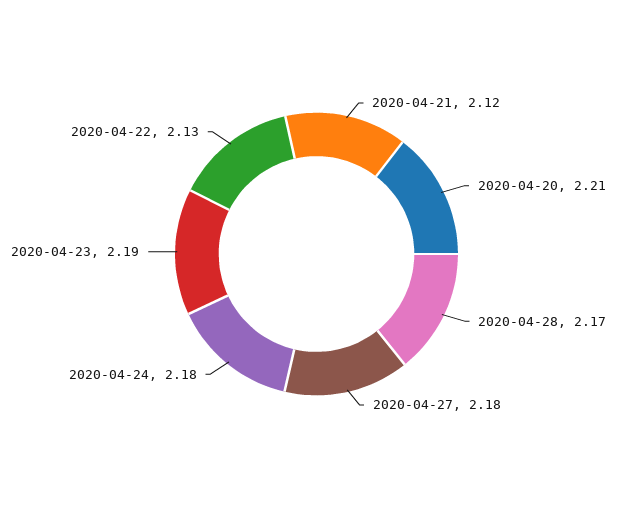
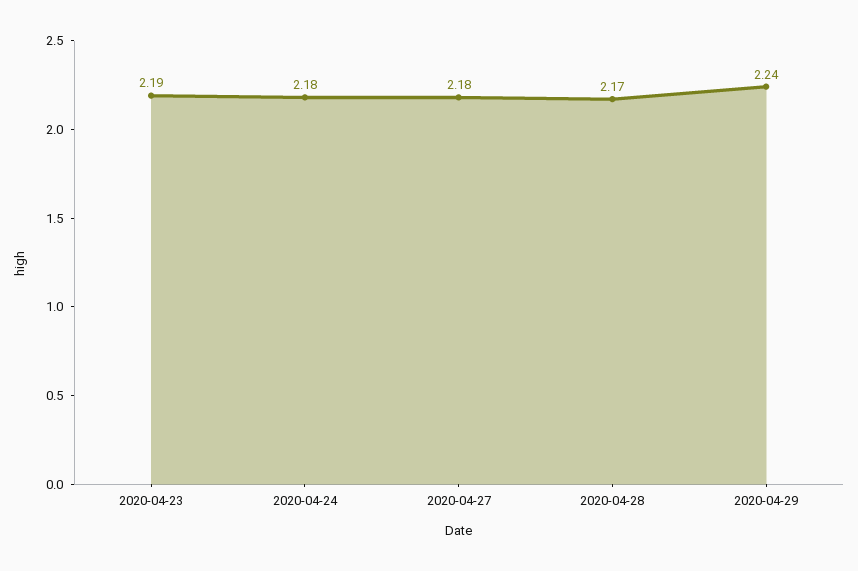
2020-04-21: 2.12 -> none
2020-04-20: 2.21 -> none
2020-04-22: 2.13 -> none
2020-04-29: none -> 2.24

